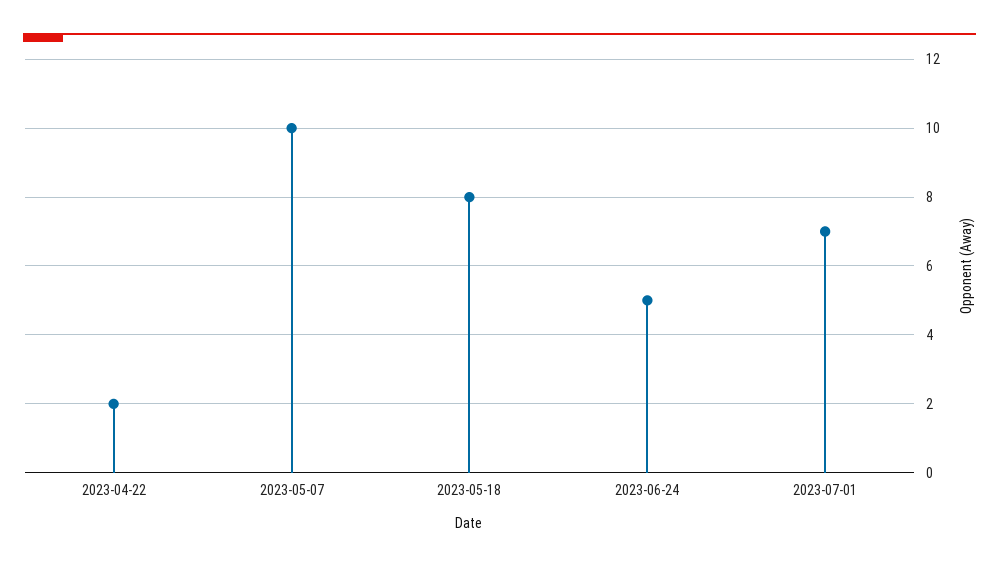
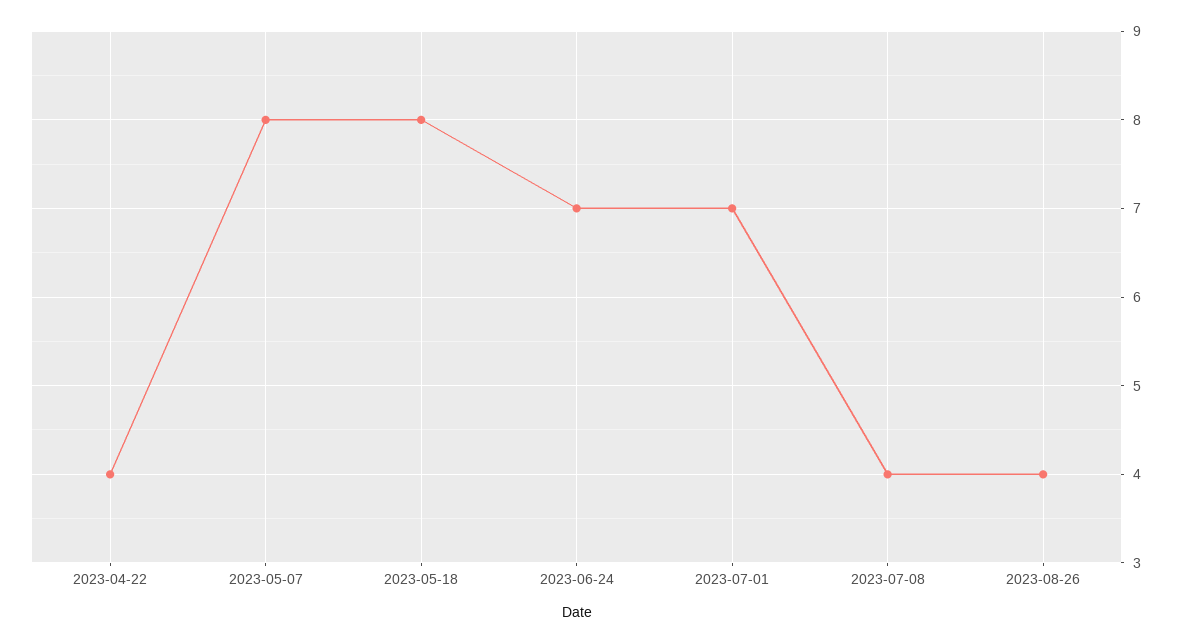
2023-04-22: 2 -> 4
2023-05-07: 10 -> 8
2023-06-24: 5 -> 7
2023-07-08: none -> 4
2023-08-26: none -> 4

